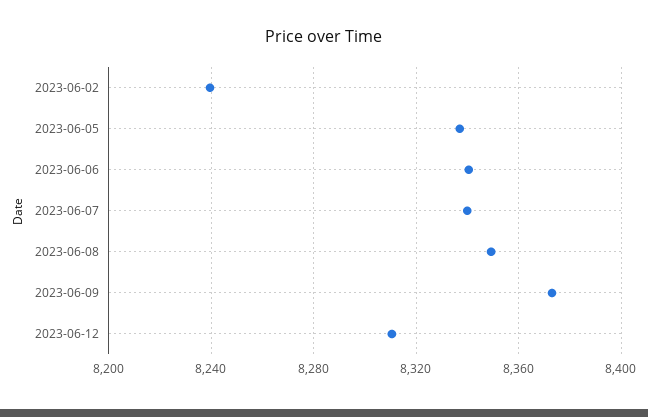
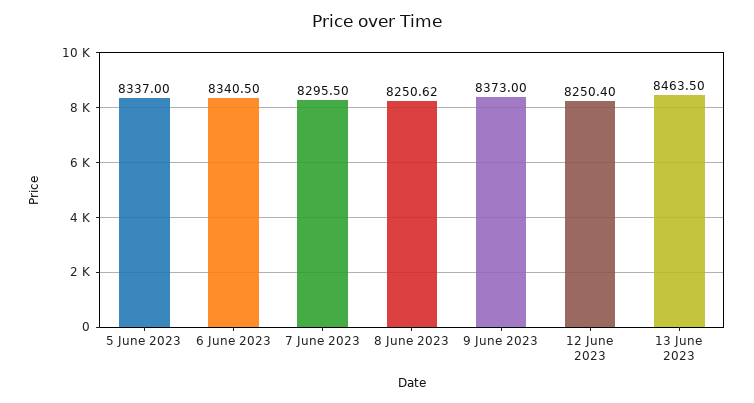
2023-06-02: 8240 -> none
2023-06-07: 8340 -> 8295.5
2023-06-08: 8350 -> 8250.62
2023-06-12: 8310 -> 8250.4
13 June 2023: none -> 8463.5

